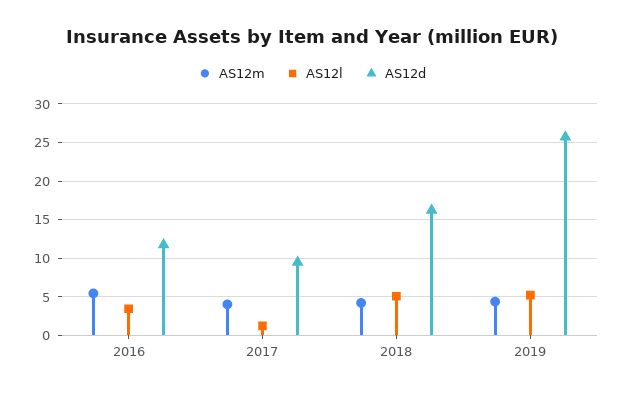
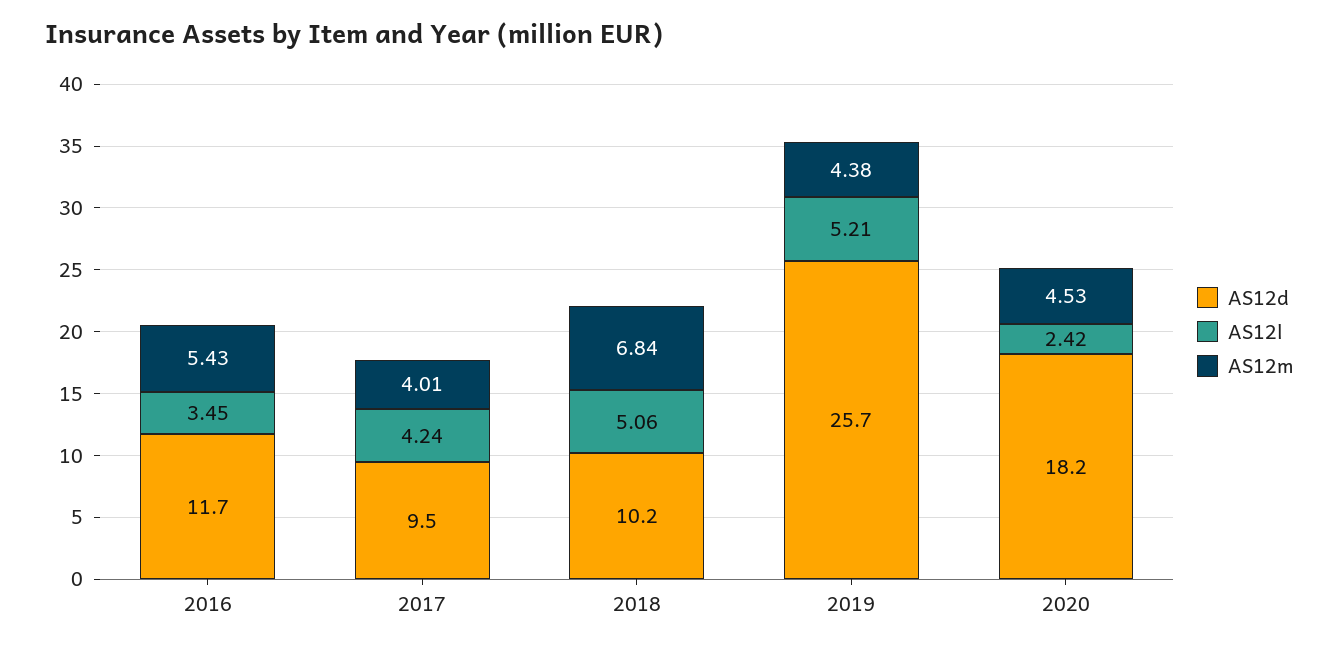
AS12l, 2017: 1 -> 4.24
AS12m, 2018: 4 -> 6.84
AS12d, 2018: 16 -> 10.2
AS12d, 2020: none -> 18.2
AS12l, 2020: none -> 2.42
AS12m, 2020: none -> 4.53

